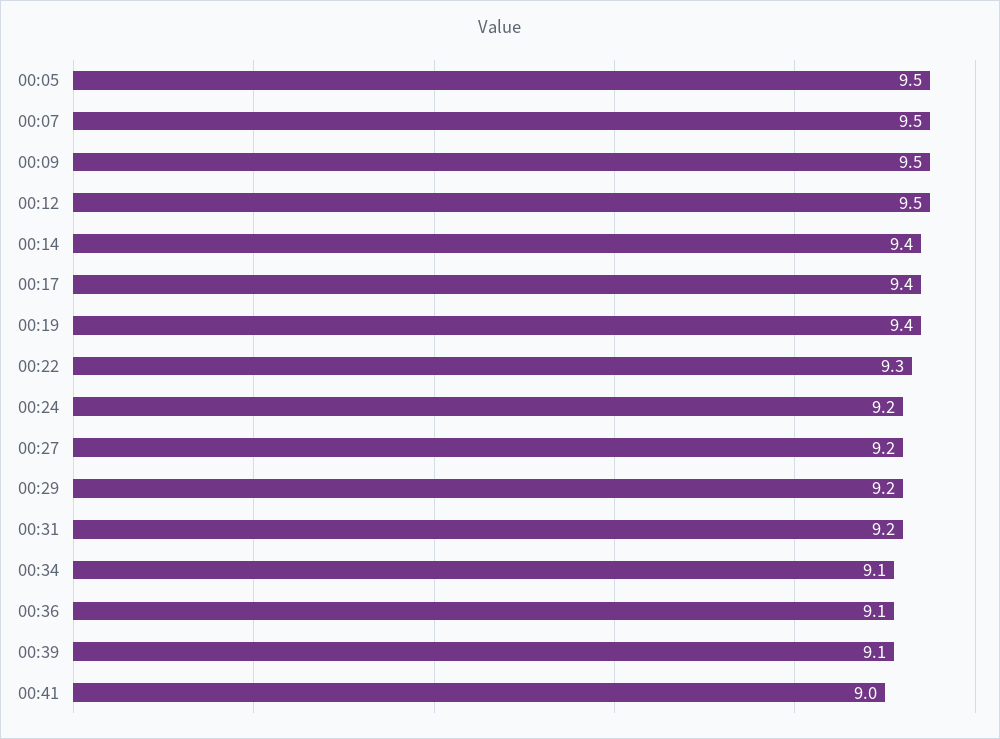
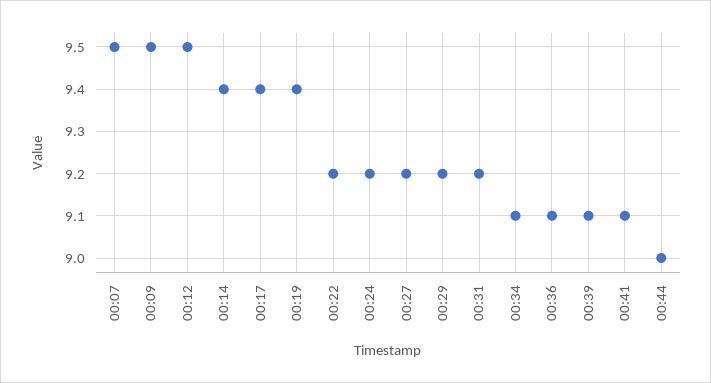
00:05: 9.5 -> none
00:22: 9.3 -> 9.2
00:41: 9 -> 9.1
00:44: none -> 9

